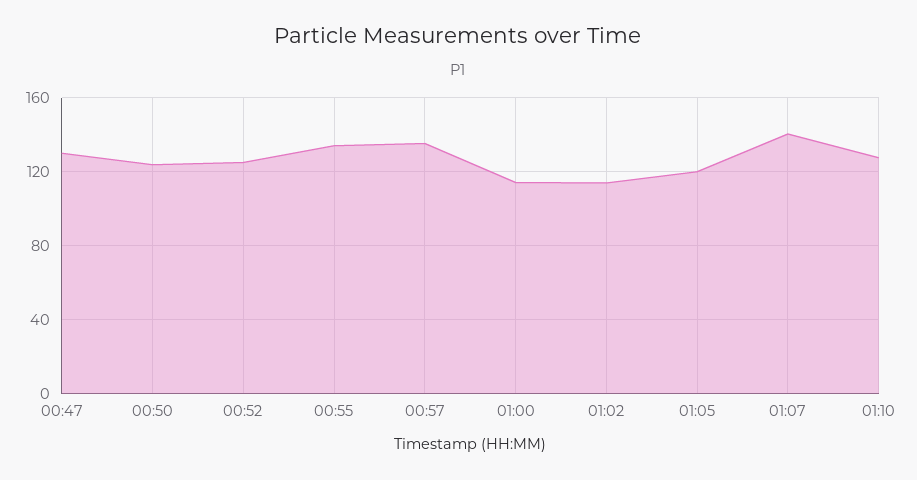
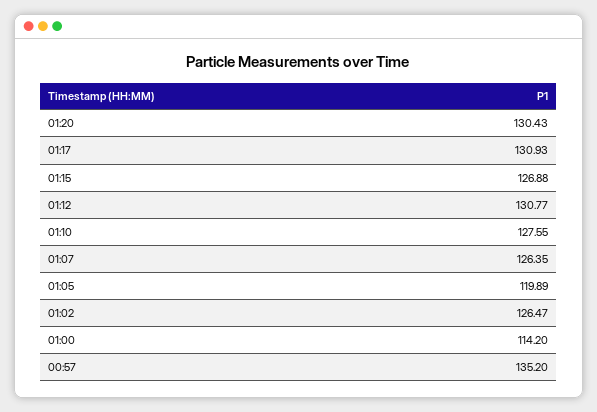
00:47: 130 -> none
00:50: 125 -> none
00:52: 125 -> none
00:55: 135 -> none
01:02: 115 -> 126.47
01:07: 140 -> 126.35
01:20: none -> 130.43
01:17: none -> 130.93
01:15: none -> 126.88
01:12: none -> 130.77

